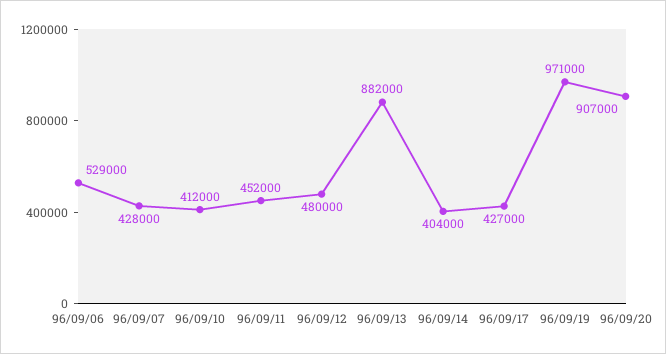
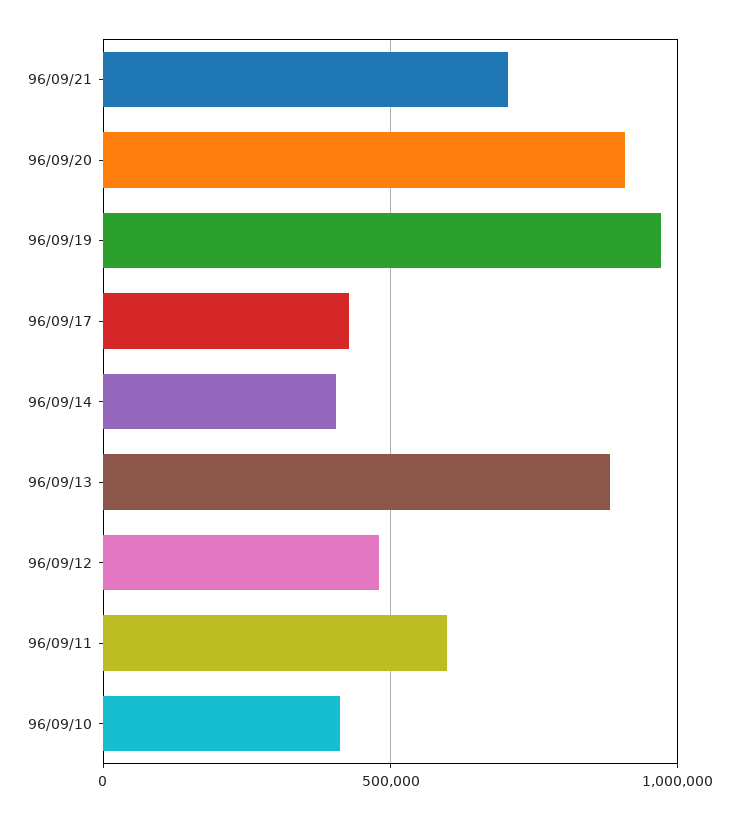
96/09/06: 529000 -> none
96/09/07: 428000 -> none
96/09/11: 452000 -> 600000
96/09/21: none -> 700000

